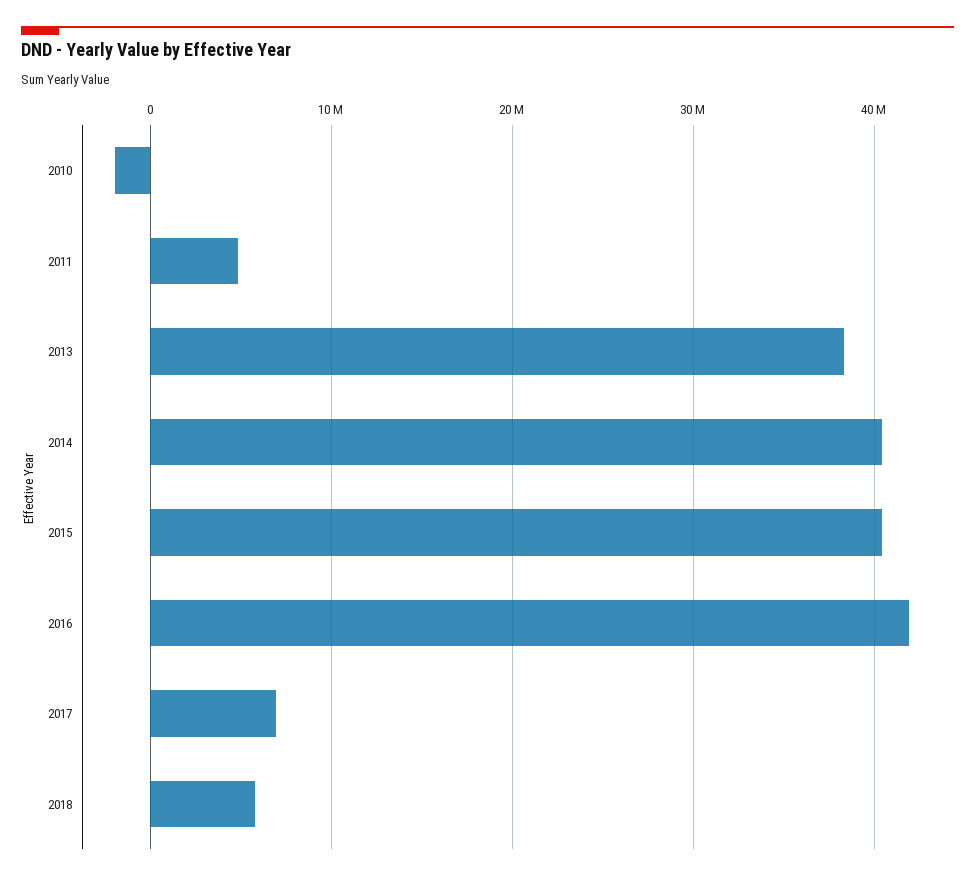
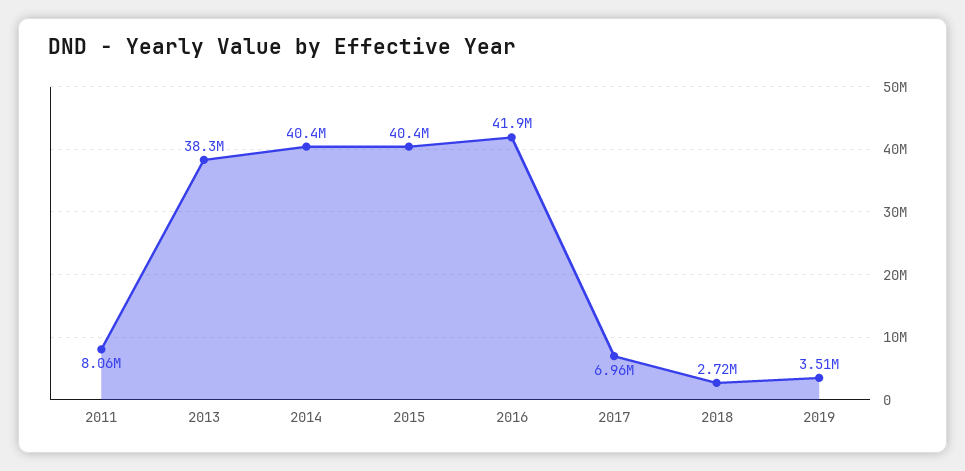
2010: -2000000 -> none
2011: 5000000 -> 8060000
2018: 6000000 -> 2720000
2019: none -> 3510000

